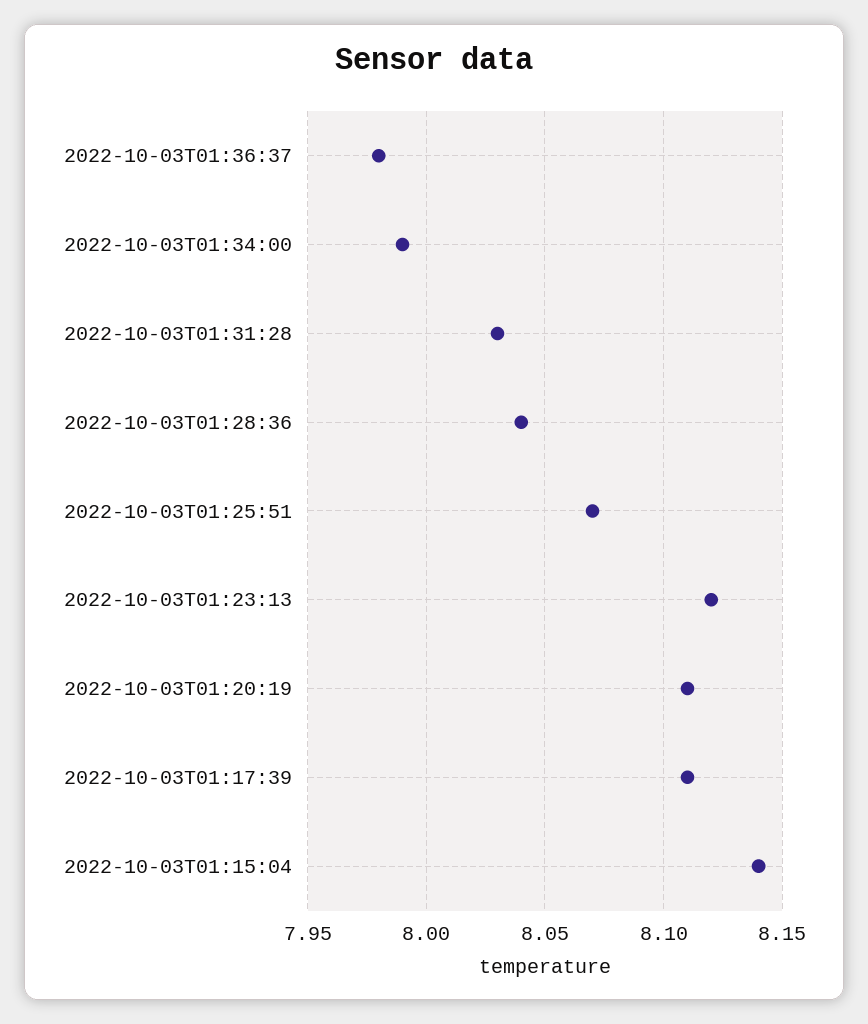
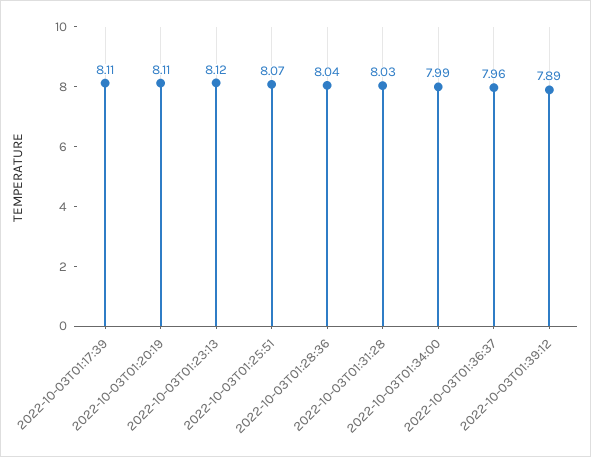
2022-10-03T01:36:37: 7.98 -> 7.96
2022-10-03T01:15:04: 8.14 -> none
2022-10-03T01:39:12: none -> 7.89

